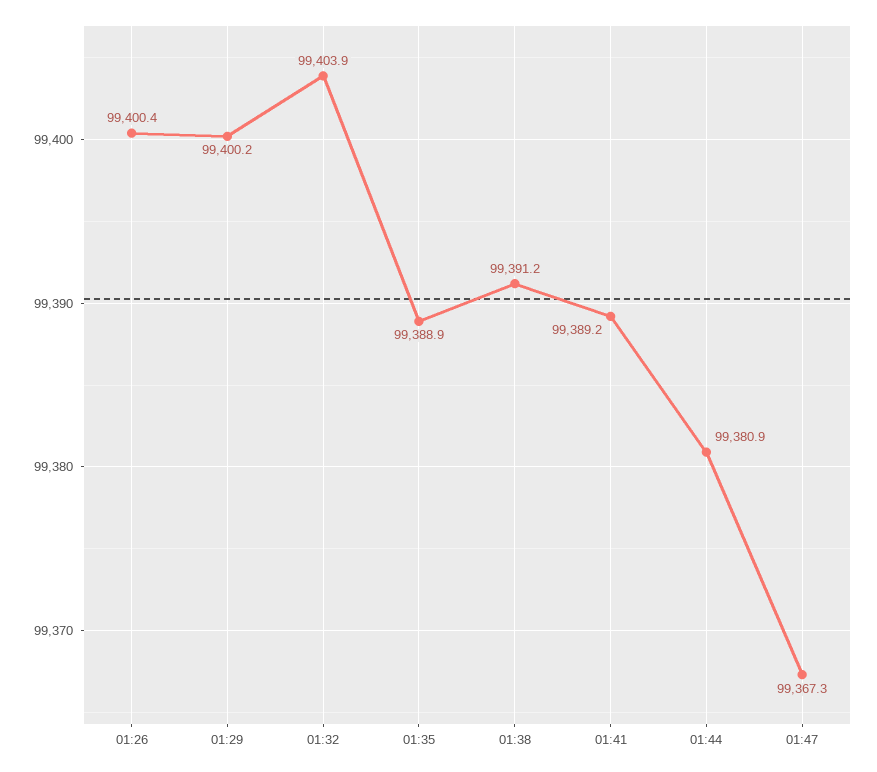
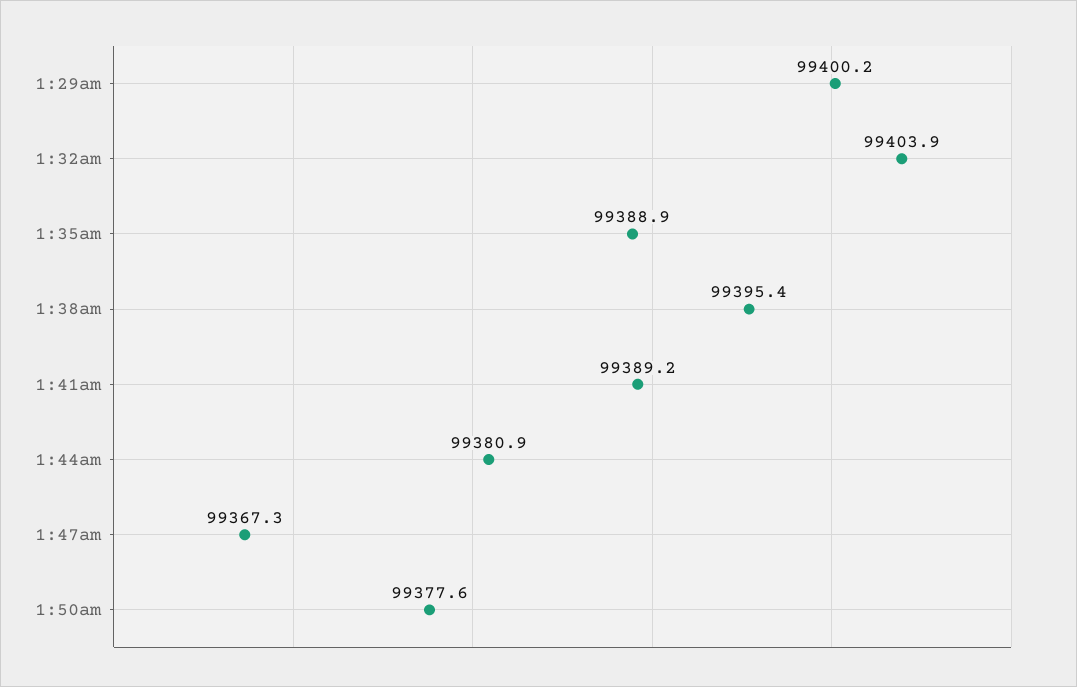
01:26: 99400.4 -> none
01:38: 99391.2 -> 99395.4
1:50am: none -> 99377.6

